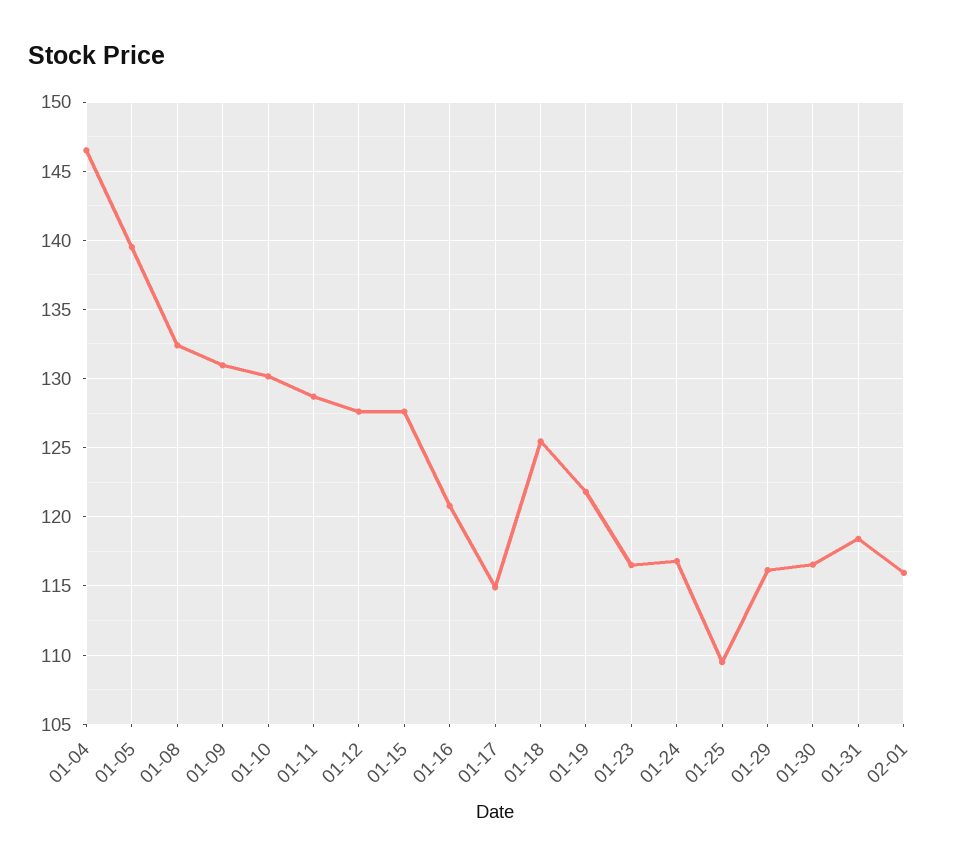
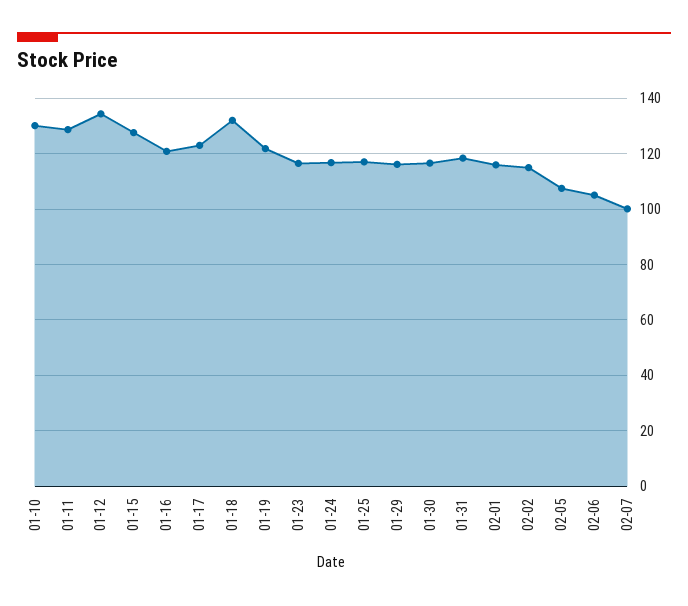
01-04: 146.5 -> none
01-05: 139.5 -> none
01-08: 132.5 -> none
01-09: 131 -> none
01-12: 127.5 -> 135
01-17: 115 -> 122.5
01-18: 125.5 -> 132.5
01-25: 109.5 -> 117.5
02-02: none -> 115
02-05: none -> 107.5
02-06: none -> 105
02-07: none -> 100

